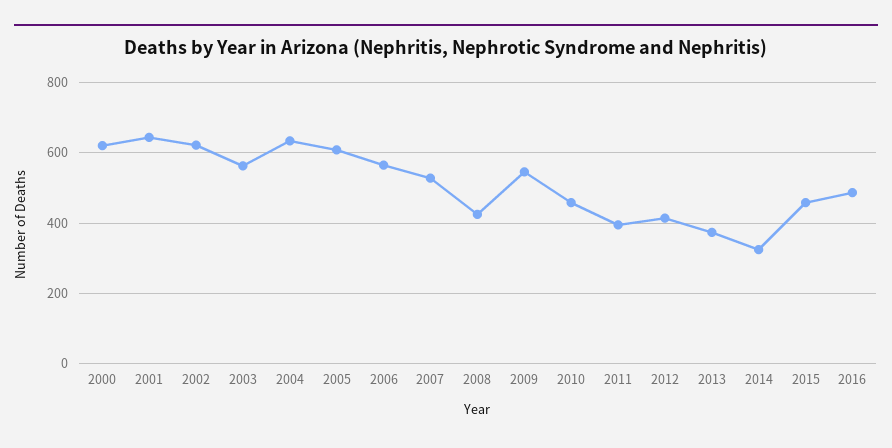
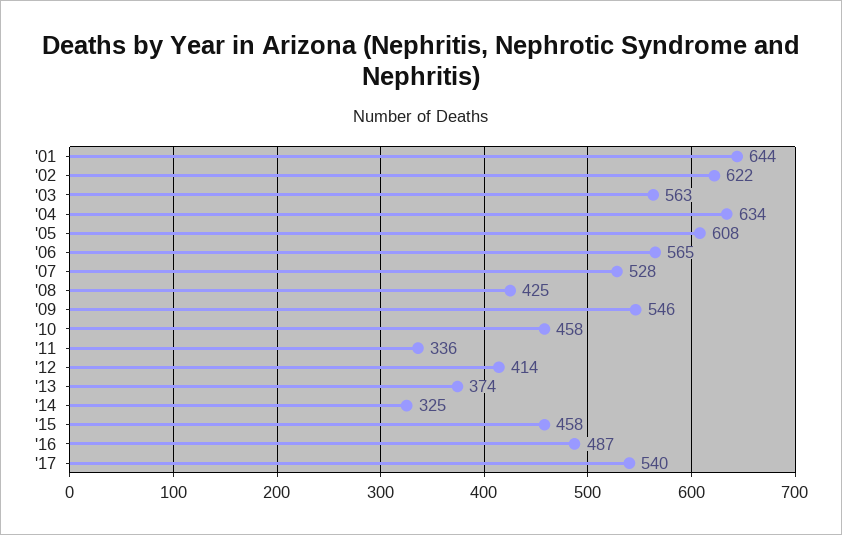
2000: 620 -> none
2011: 400 -> 336
'17: none -> 540

